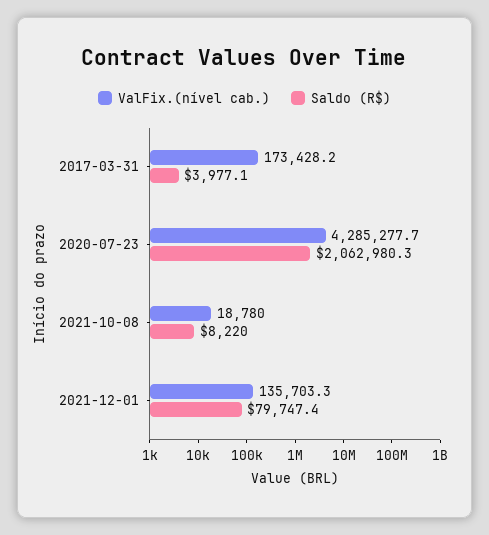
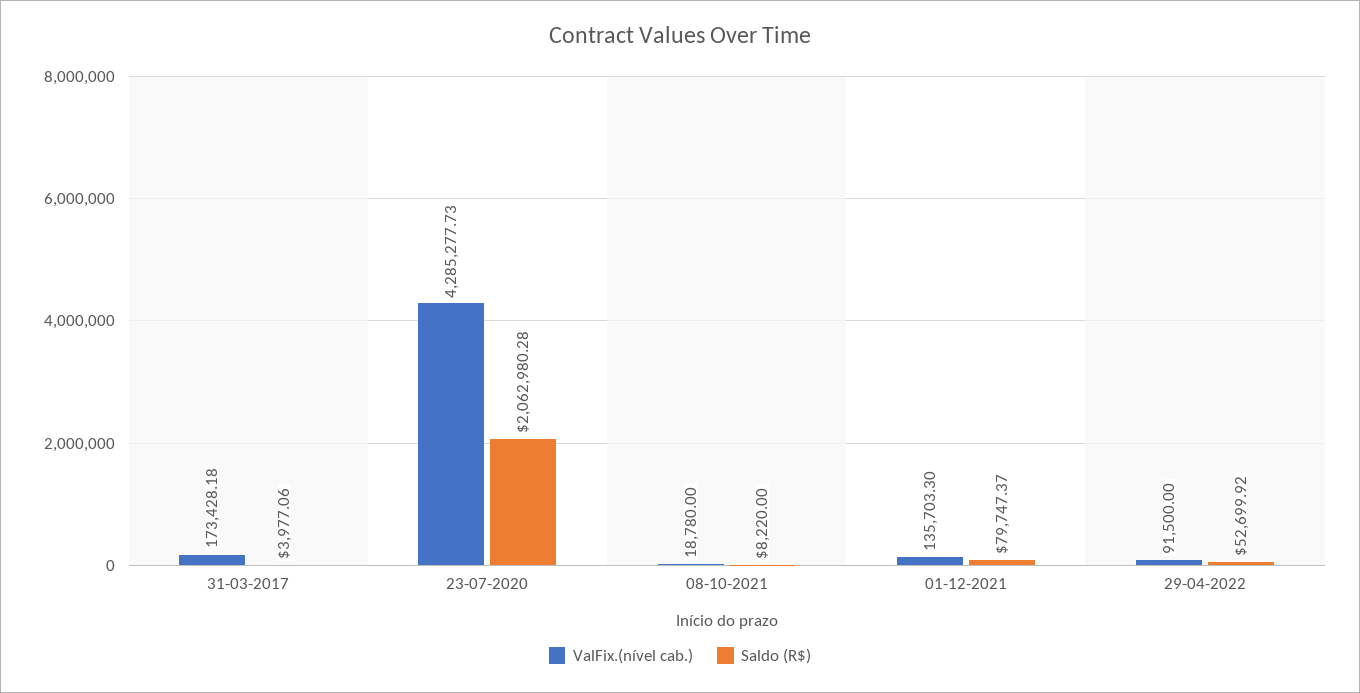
ValFix.(nível cab.), 29-04-2022: none -> 91500
Saldo (R$), 29-04-2022: none -> 52699.92

